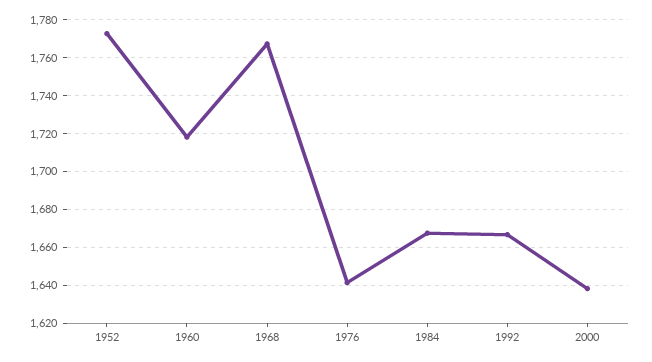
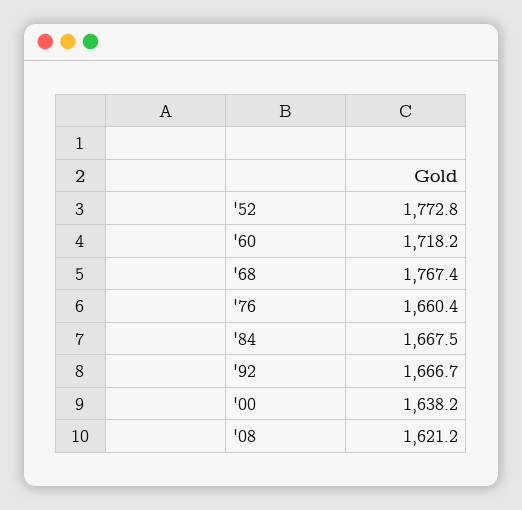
1976: 1640 -> 1660.4
'08: none -> 1621.2

